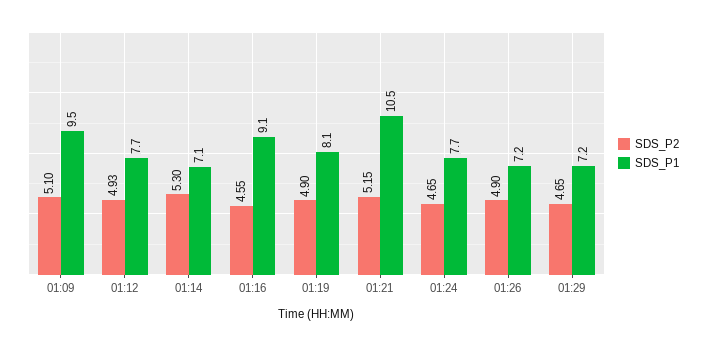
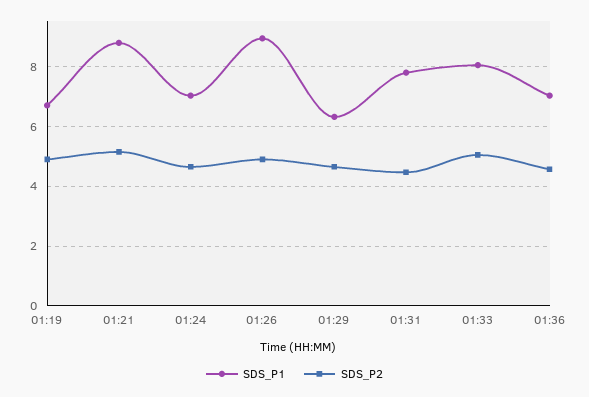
SDS_P2, 01:09: 5.1 -> none
SDS_P1, 01:09: 9.5 -> none
SDS_P2, 01:12: 4.93 -> none
SDS_P1, 01:12: 7.7 -> none
SDS_P2, 01:14: 5.3 -> none
SDS_P1, 01:14: 7.1 -> none
SDS_P2, 01:16: 4.55 -> none
SDS_P1, 01:16: 9.1 -> none
SDS_P1, 01:19: 8.1 -> 6.75
SDS_P1, 01:21: 10.5 -> 8.75
SDS_P1, 01:24: 7.7 -> 7
SDS_P1, 01:26: 7.2 -> 9
SDS_P1, 01:29: 7.2 -> 6.25
SDS_P1, 01:31: none -> 7.75
SDS_P2, 01:31: none -> 4.5
SDS_P1, 01:33: none -> 8
SDS_P2, 01:33: none -> 5
SDS_P1, 01:36: none -> 7
SDS_P2, 01:36: none -> 4.5

